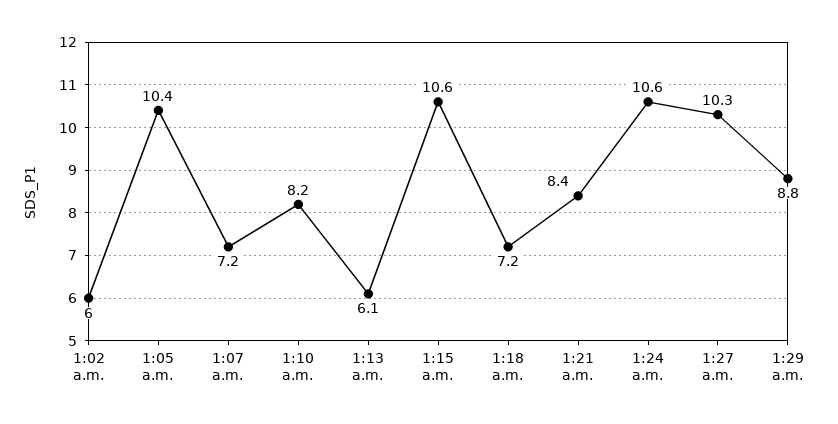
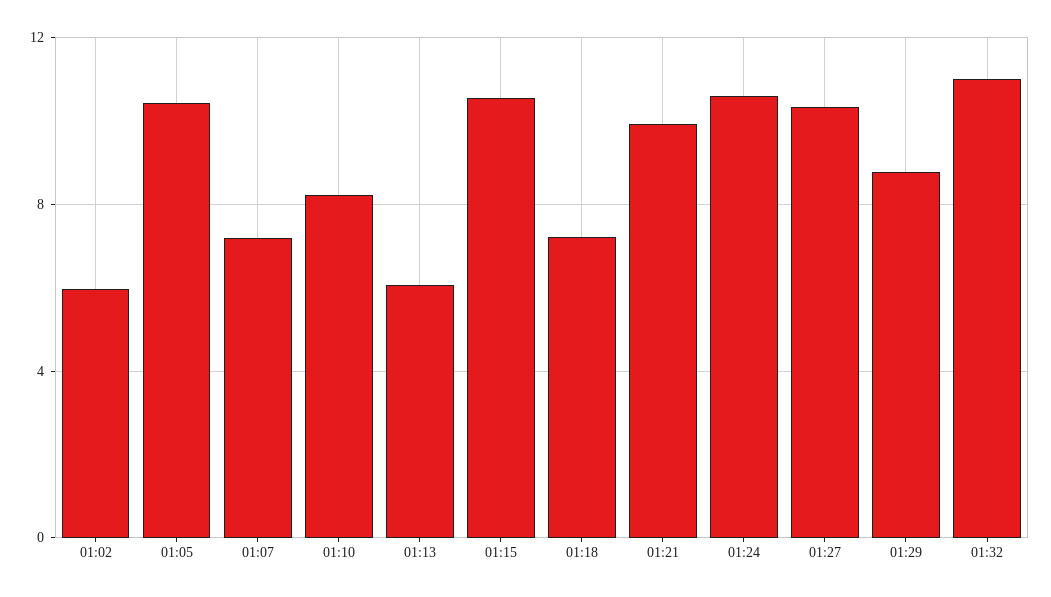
1:21 a.m.: 8.4 -> 10
01:32: none -> 11

